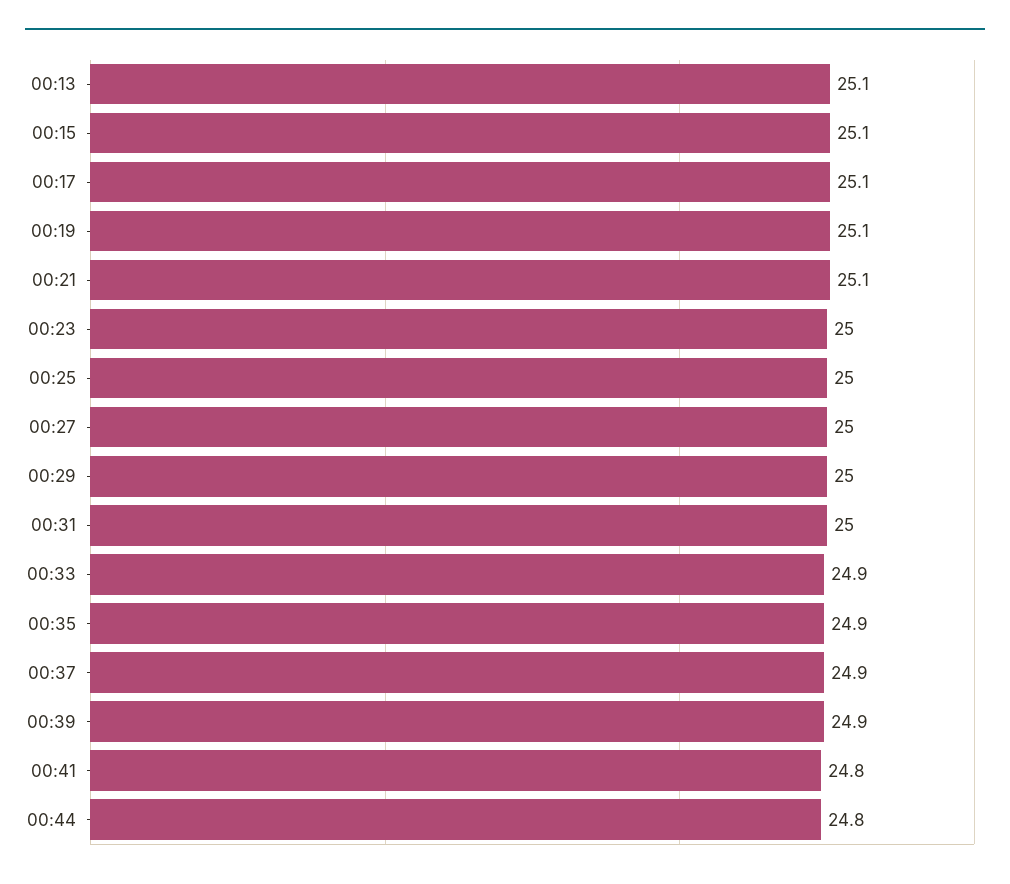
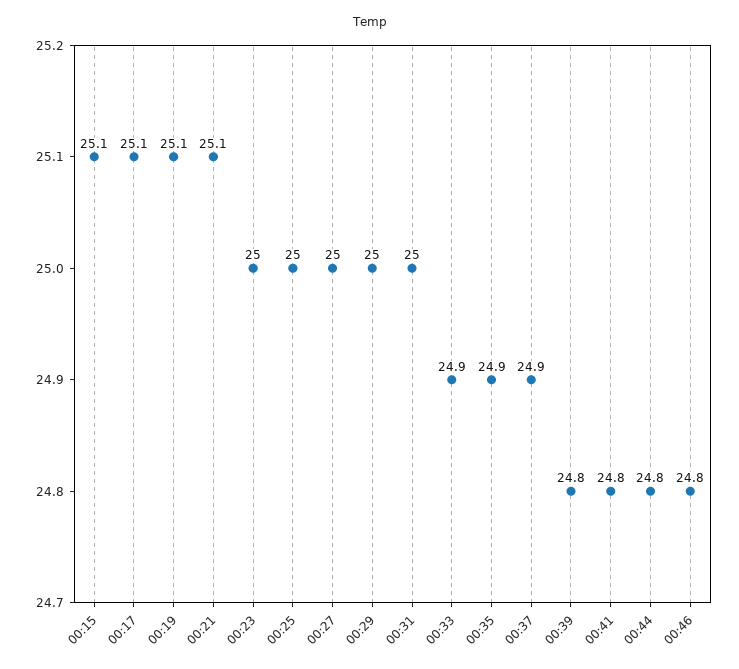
00:13: 25.1 -> none
00:39: 24.9 -> 24.8
00:46: none -> 24.8

